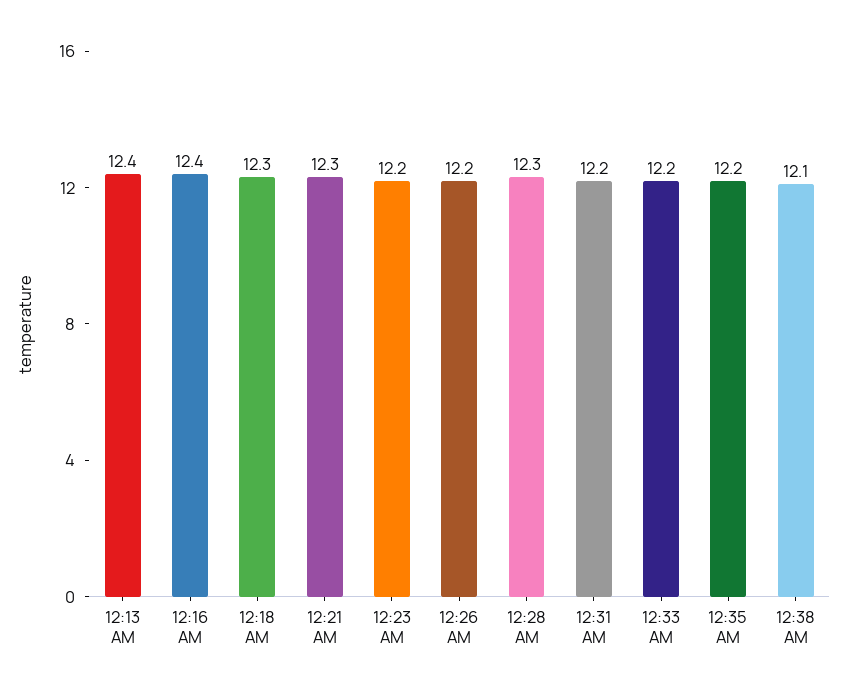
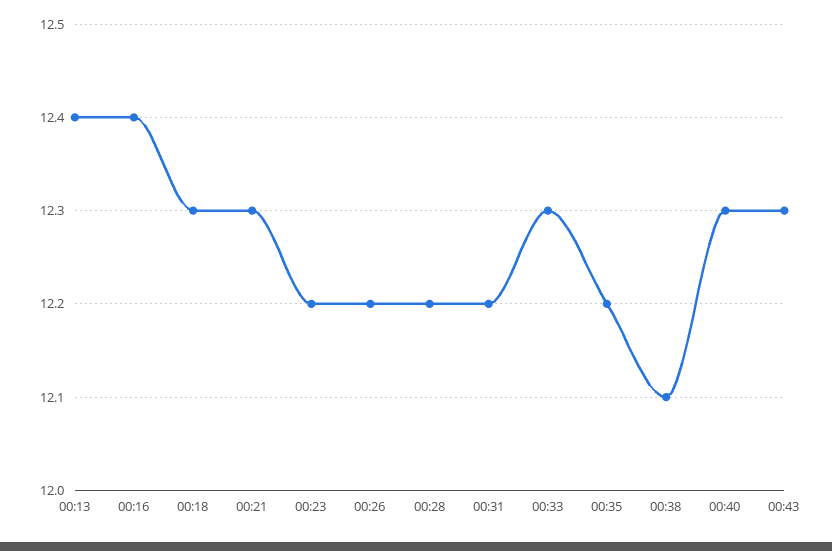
12:28 AM: 12.3 -> 12.2
12:33 AM: 12.2 -> 12.3
00:40: none -> 12.3
00:43: none -> 12.3

